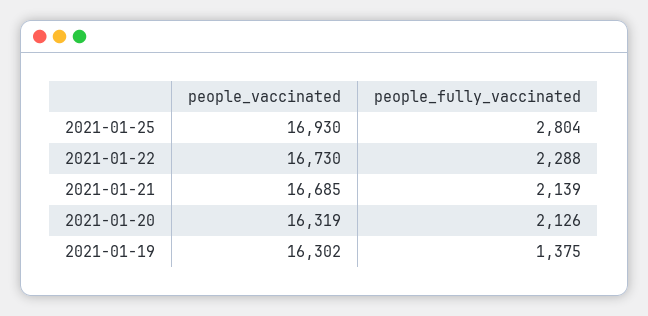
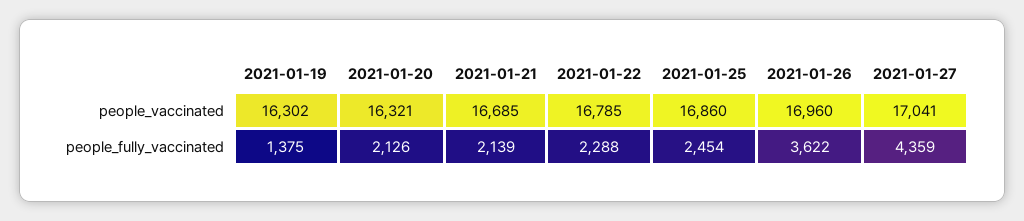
people_vaccinated, 2021-01-25: 16930 -> 16860
people_fully_vaccinated, 2021-01-25: 2804 -> 2454
people_vaccinated, 2021-01-22: 16730 -> 16785
people_vaccinated, 2021-01-20: 16319 -> 16321
people_vaccinated, 2021-01-26: none -> 16960
people_vaccinated, 2021-01-27: none -> 17041
people_fully_vaccinated, 2021-01-26: none -> 3622
people_fully_vaccinated, 2021-01-27: none -> 4359

